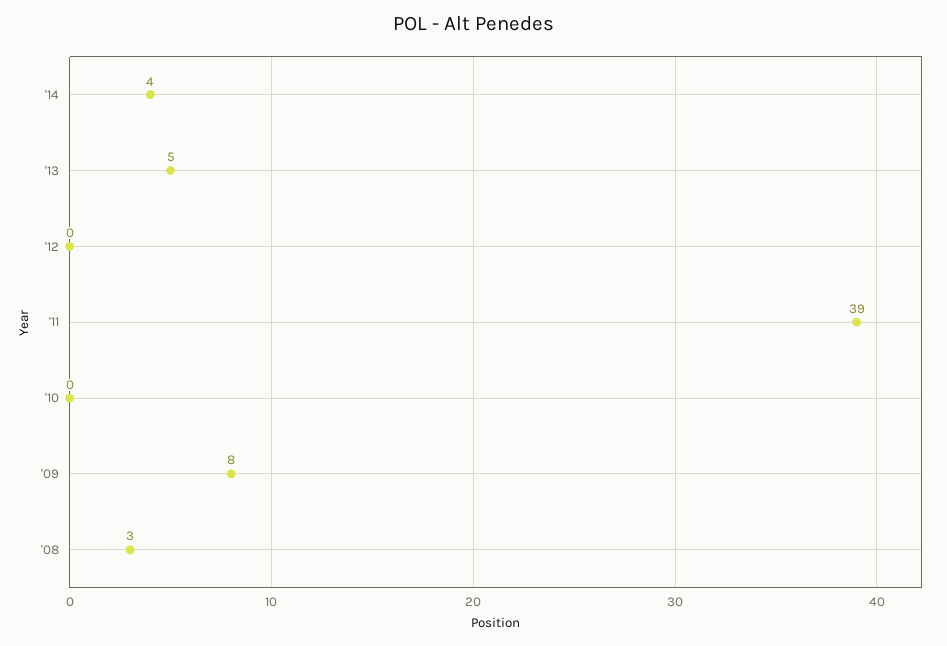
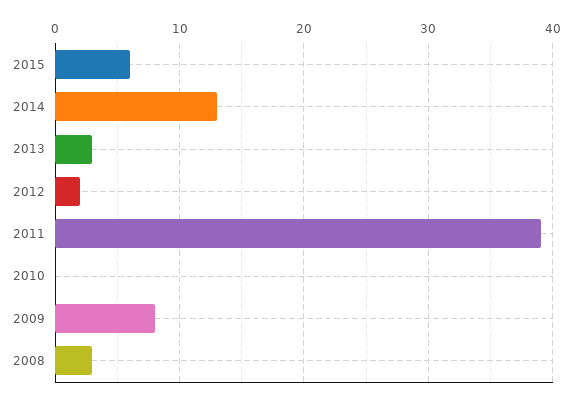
'14: 4 -> 13
'13: 5 -> 3
'12: 0 -> 2
2015: none -> 6

